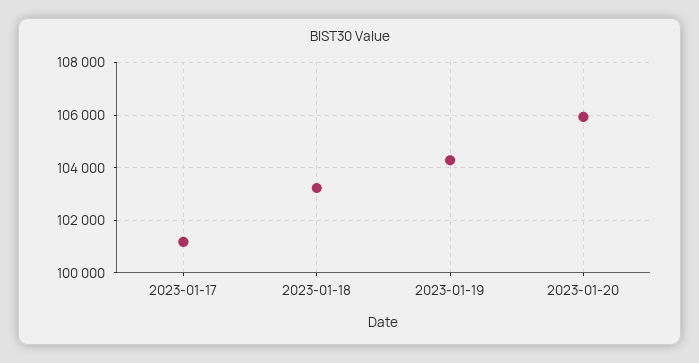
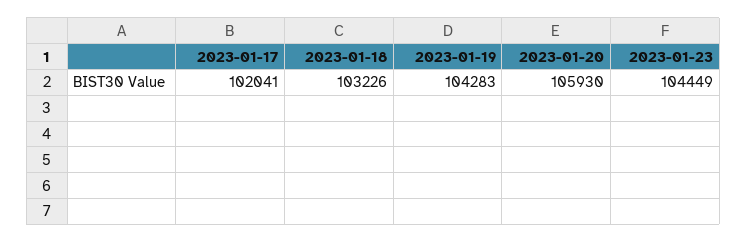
2023-01-17: 101250 -> 102041
2023-01-23: none -> 104449

